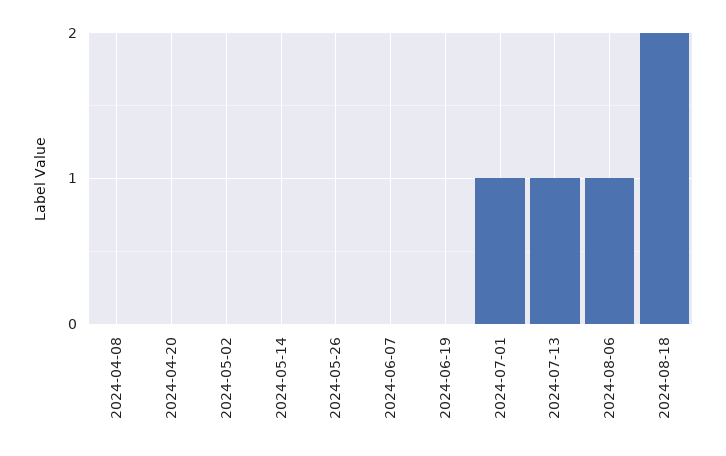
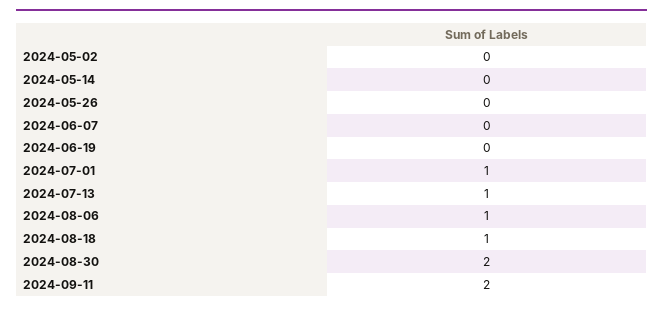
2024-04-08: 0 -> none
2024-04-20: 0 -> none
2024-08-18: 2 -> 1
2024-08-30: none -> 2
2024-09-11: none -> 2

